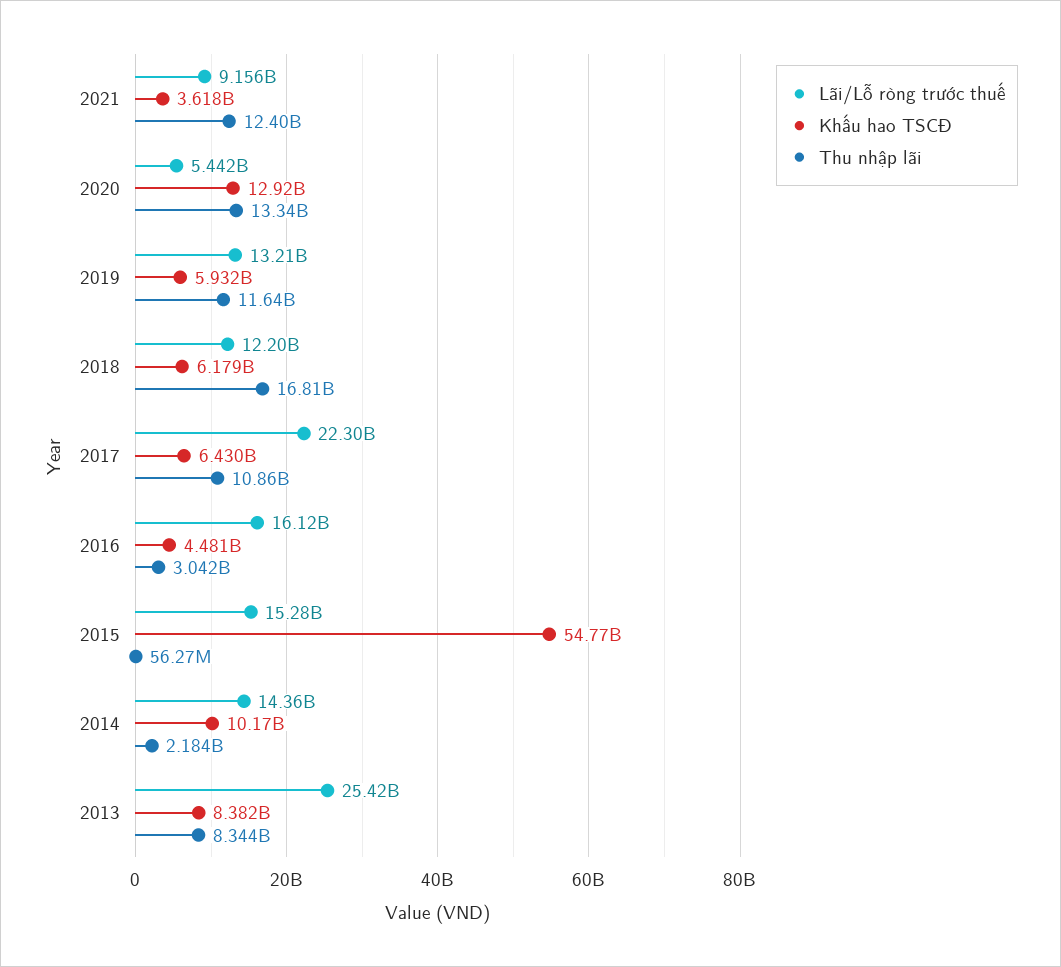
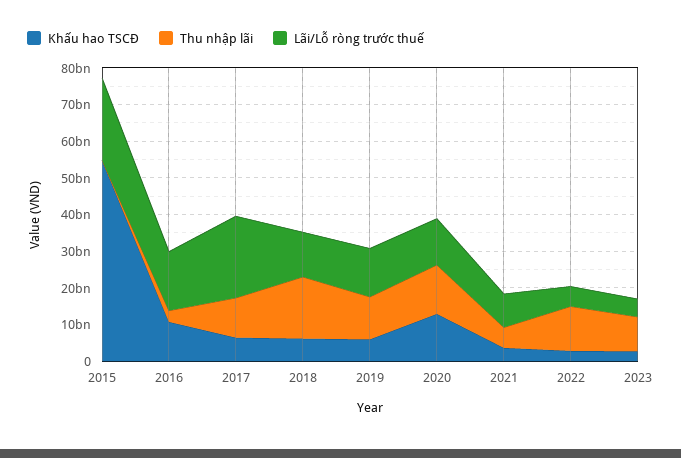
Thu nhập lãi, 2021: 12400000000 -> 5000000000
Lãi/Lỗ ròng trước thuế, 2020: 5442000000 -> 12500000000
Khấu hao TSCĐ, 2016: 4481000000 -> 10000000000
Lãi/Lỗ ròng trước thuế, 2015: 15280000000 -> 22500000000
Lãi/Lỗ ròng trước thuế, 2014: 14360000000 -> none
Khấu hao TSCĐ, 2014: 10170000000 -> none
Thu nhập lãi, 2014: 2184000000 -> none
Lãi/Lỗ ròng trước thuế, 2013: 25420000000 -> none
Khấu hao TSCĐ, 2013: 8382000000 -> none
Thu nhập lãi, 2013: 8344000000 -> none
Khấu hao TSCĐ, 2022: none -> 2500000000
Thu nhập lãi, 2022: none -> 12500000000
Lãi/Lỗ ròng trước thuế, 2022: none -> 5000000000
Khấu hao TSCĐ, 2023: none -> 2500000000
Thu nhập lãi, 2023: none -> 10000000000
Lãi/Lỗ ròng trước thuế, 2023: none -> 5000000000

